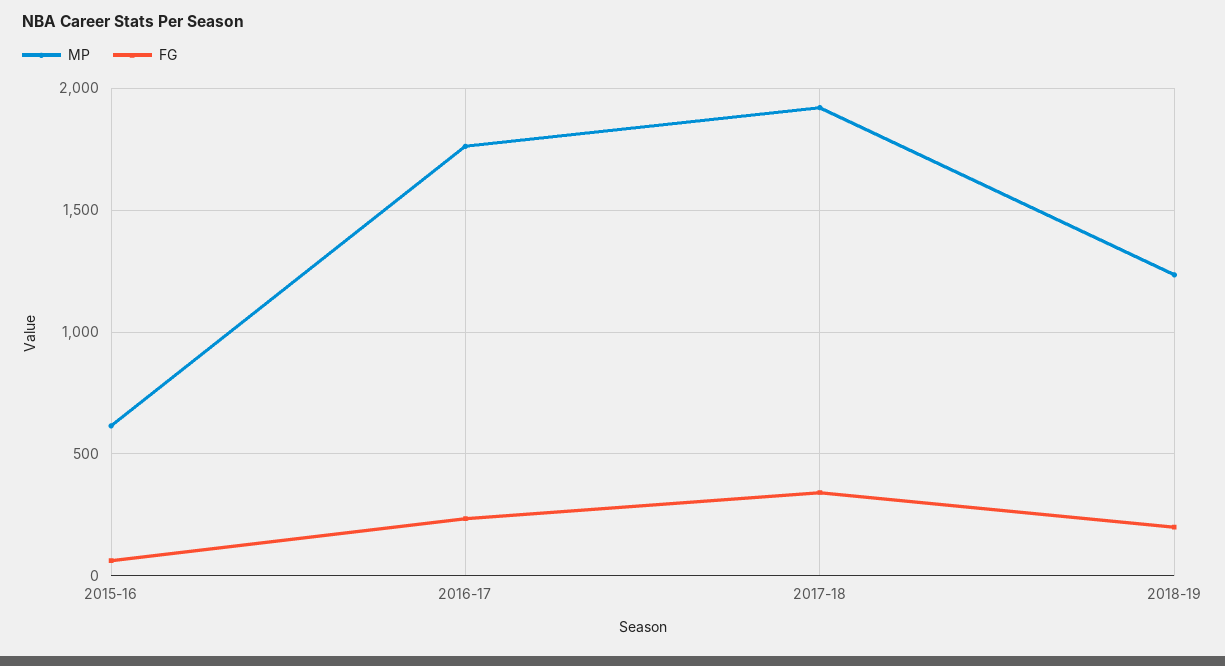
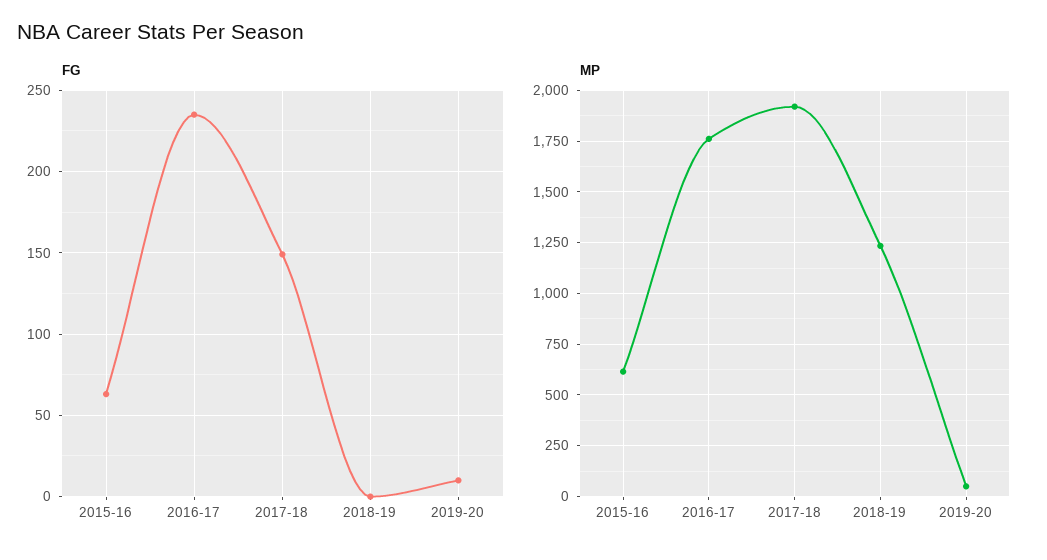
FG, 2017-18: 350 -> 150
FG, 2018-19: 200 -> 0
FG, 2019-20: none -> 10
MP, 2019-20: none -> 50

